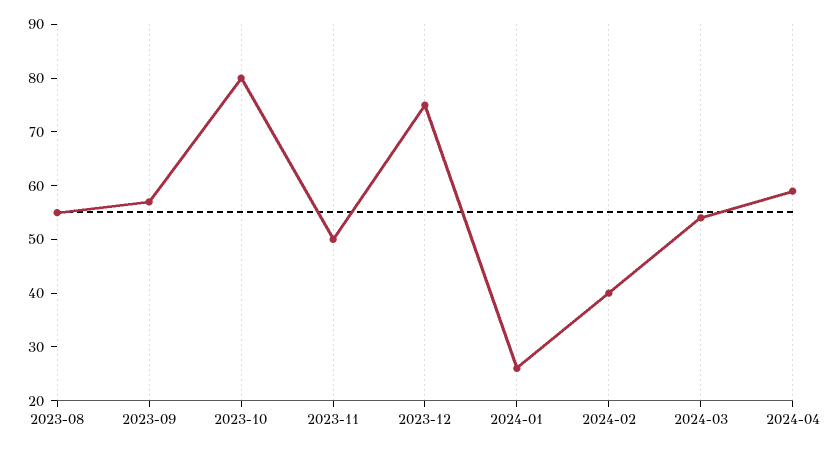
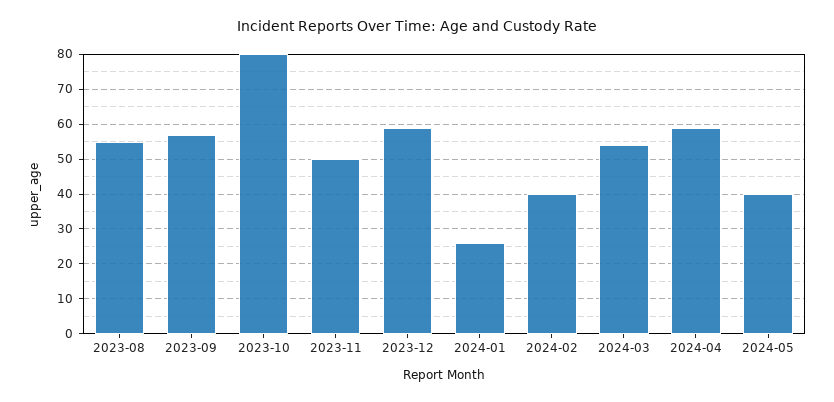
2023-12: 75 -> 60
2024-05: none -> 40

